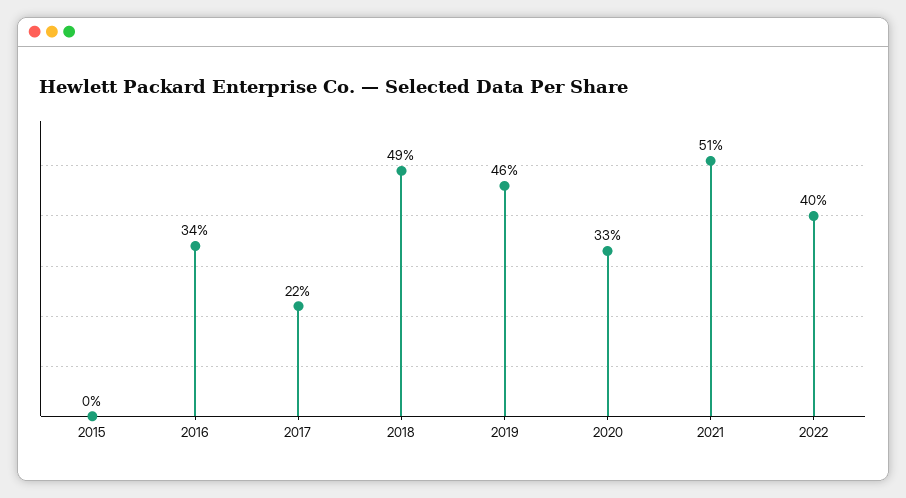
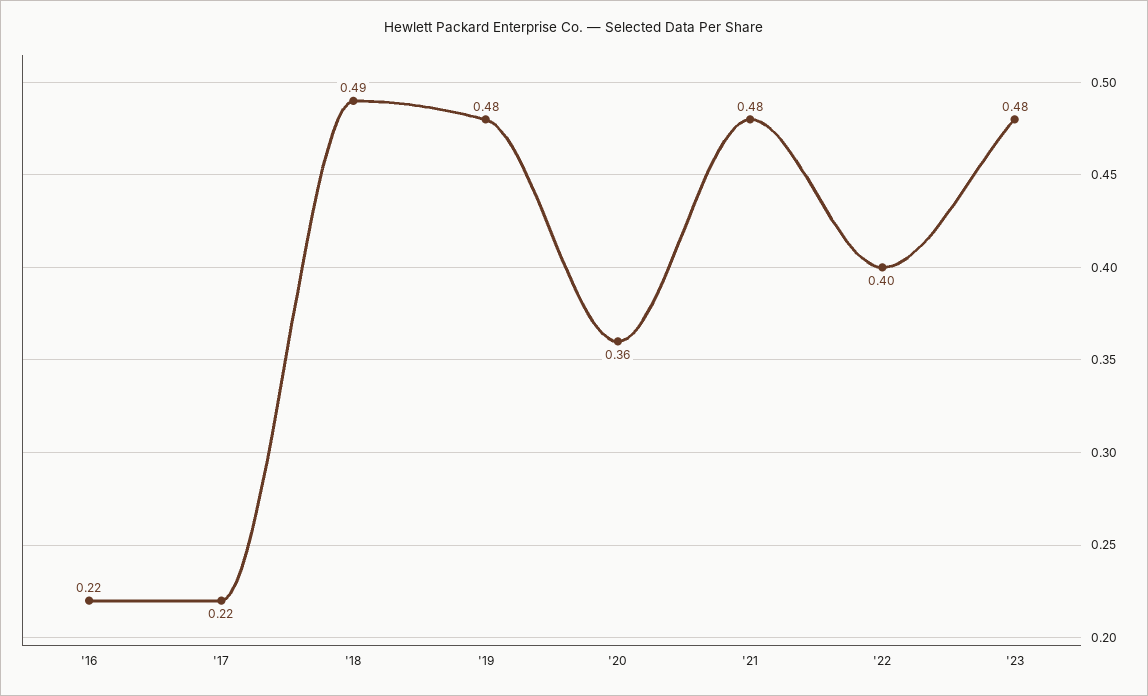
2015: 0 -> none
2016: 0.34 -> 0.22
2019: 0.46 -> 0.48
2020: 0.33 -> 0.36
2021: 0.51 -> 0.48
'23: none -> 0.48

